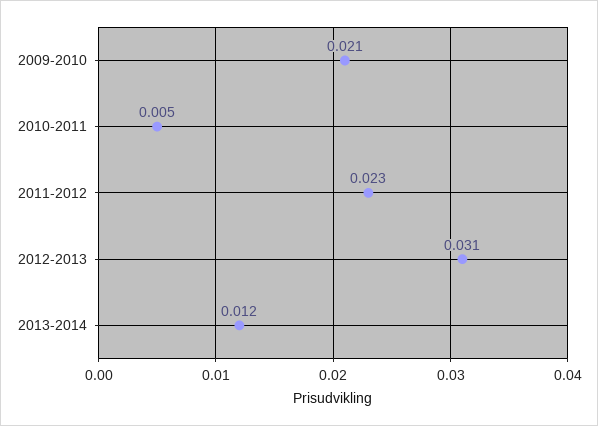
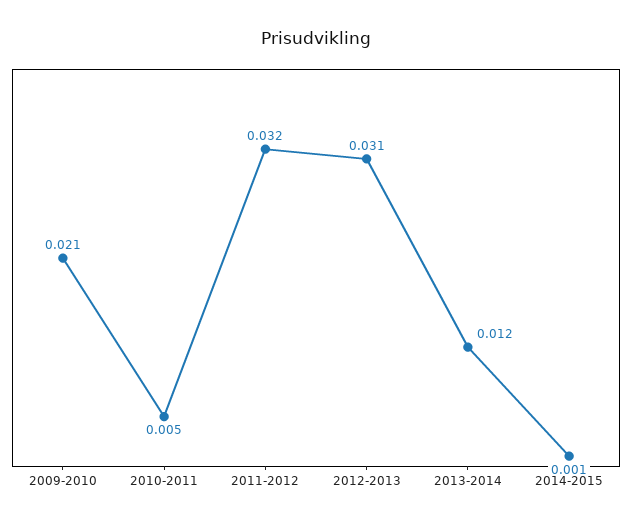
2011-2012: 0.023 -> 0.032
2014-2015: none -> 0.001

